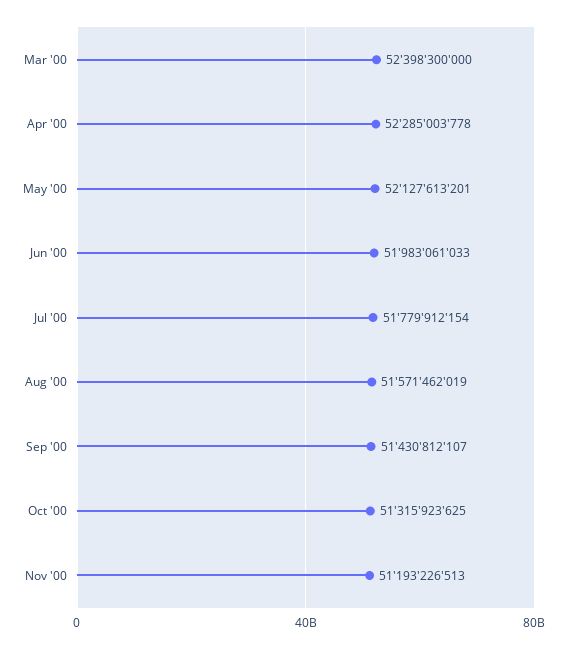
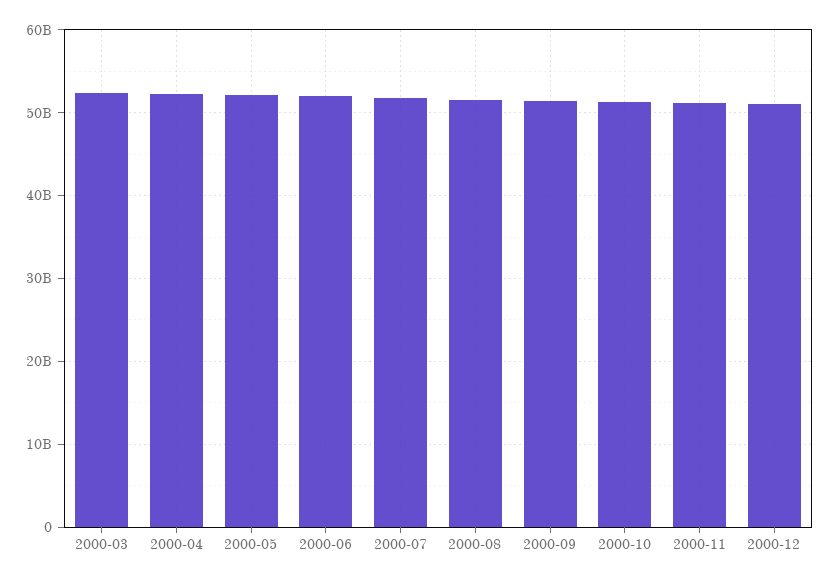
2000-12: none -> 51000000000

